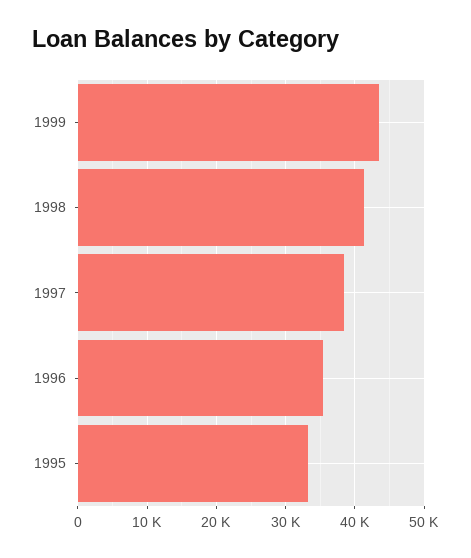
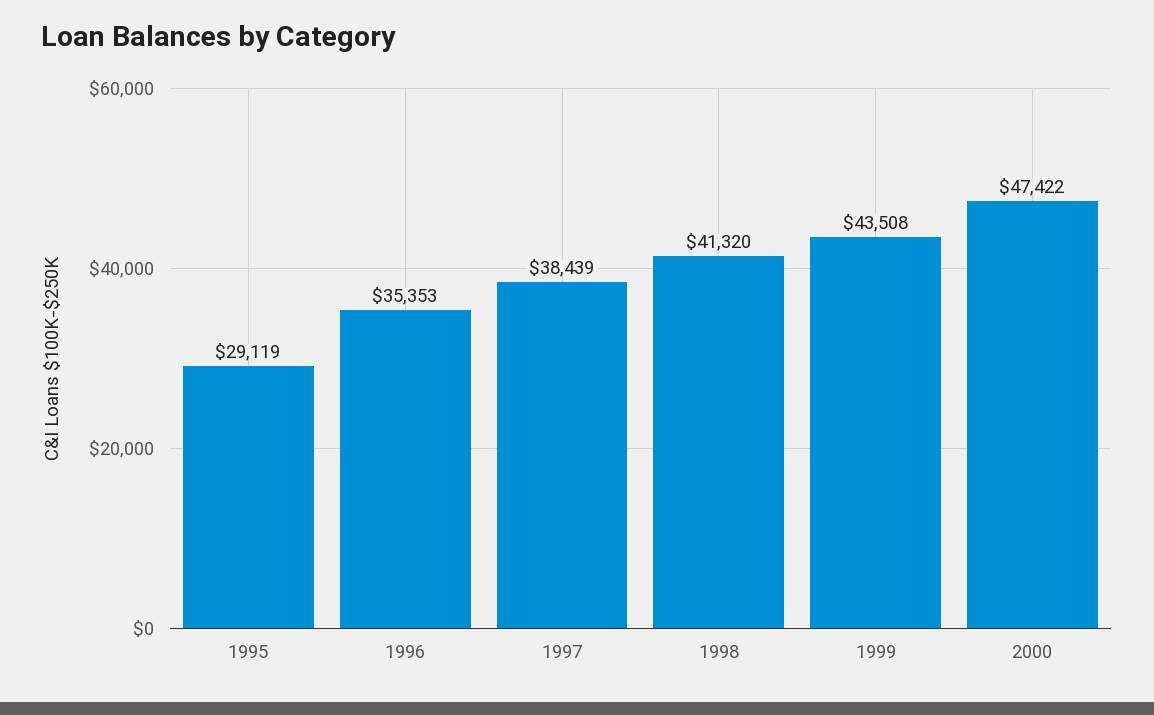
1995: 33000 -> 29119
2000: none -> 47422

